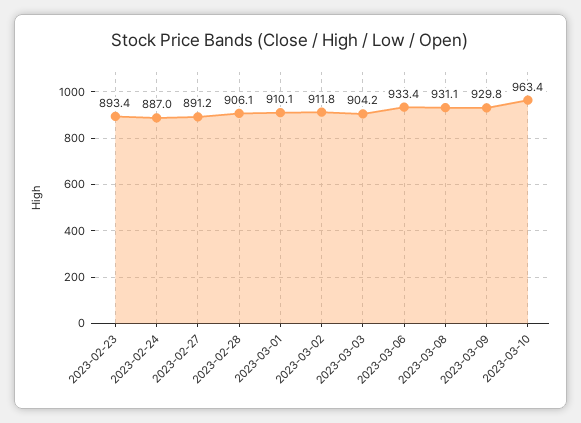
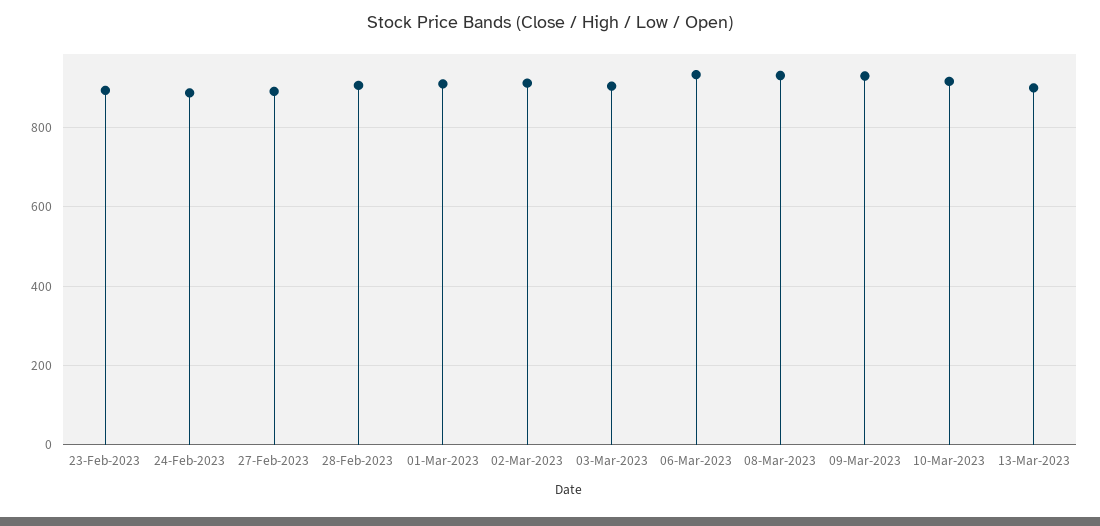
2023-03-10: 963.4 -> 920
13-Mar-2023: none -> 900

